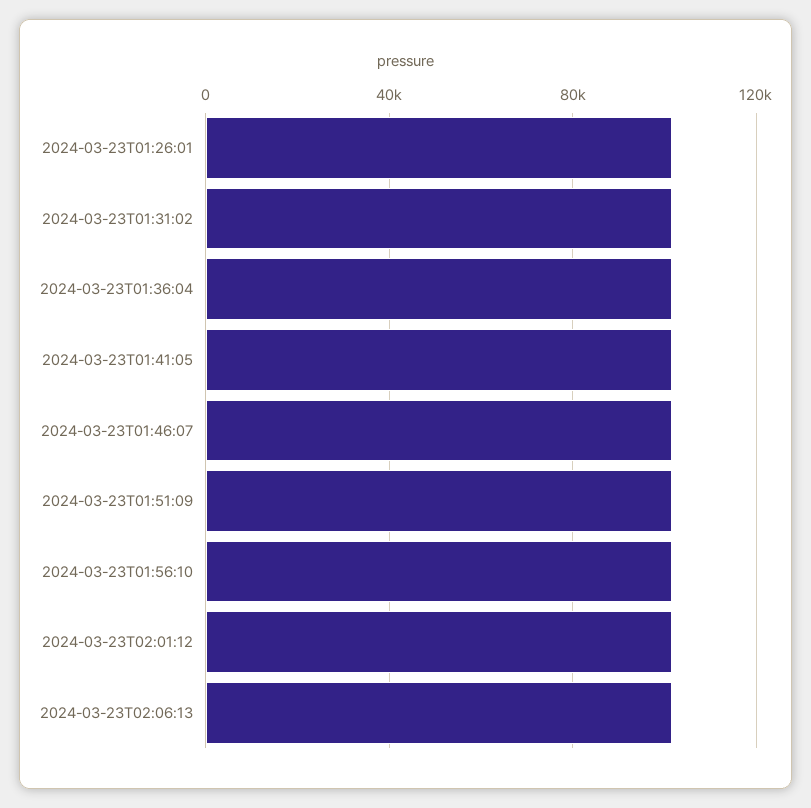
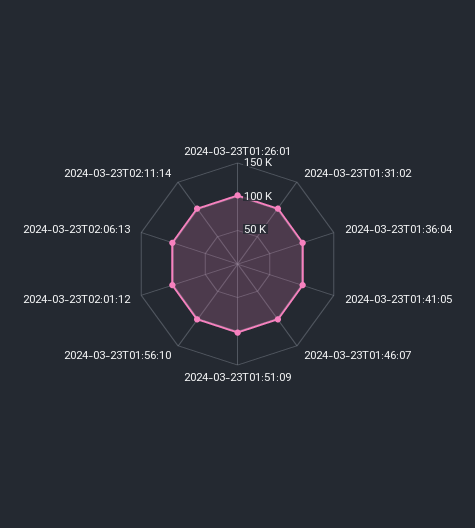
2024-03-23T02:11:14: none -> 100000

